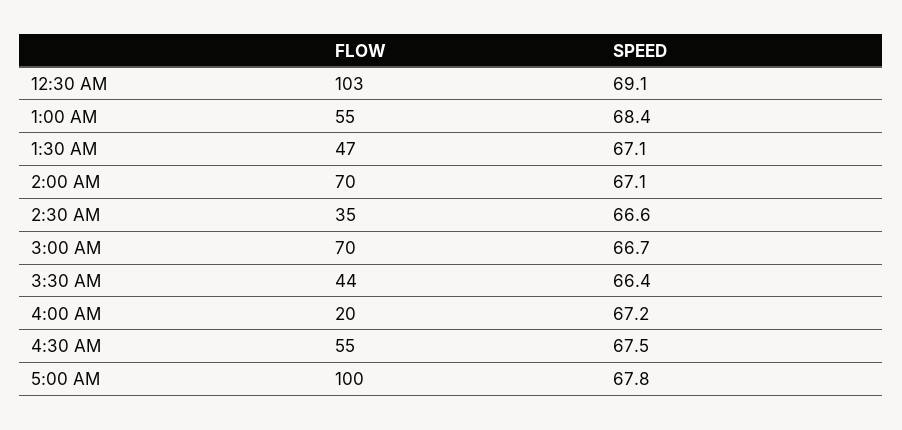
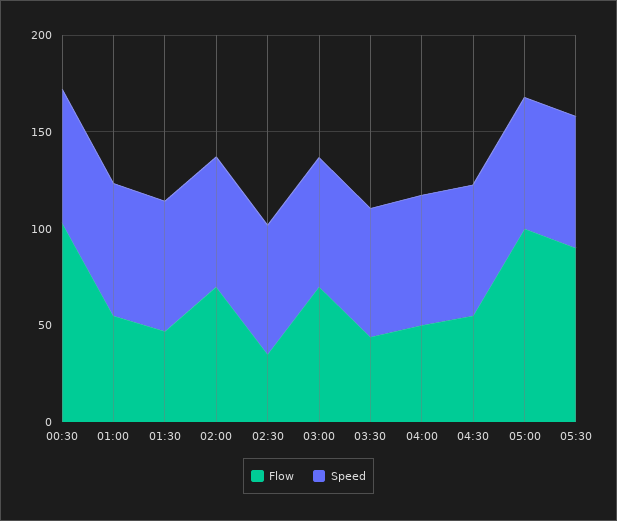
FLOW, 4:00 AM: 20 -> 50
FLOW, 05:30: none -> 90
SPEED, 05:30: none -> 70

